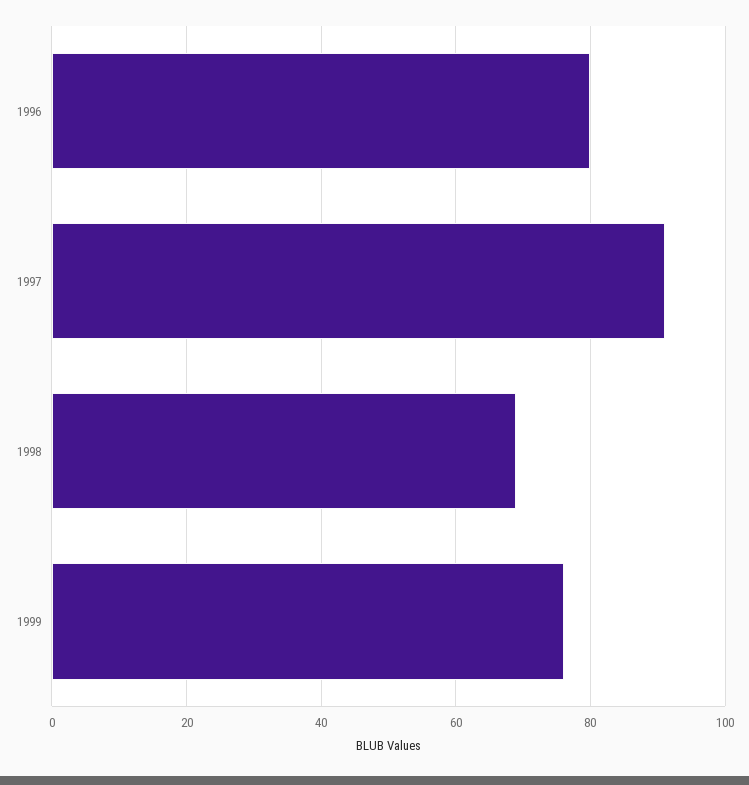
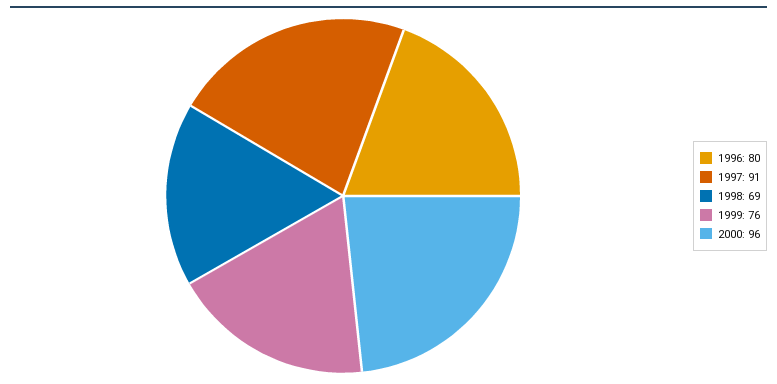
2000: none -> 96

